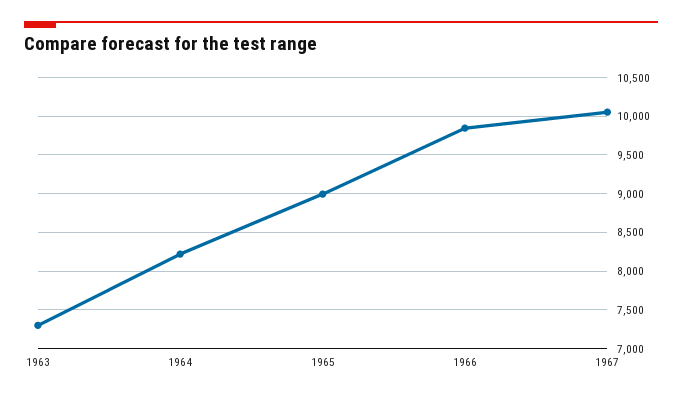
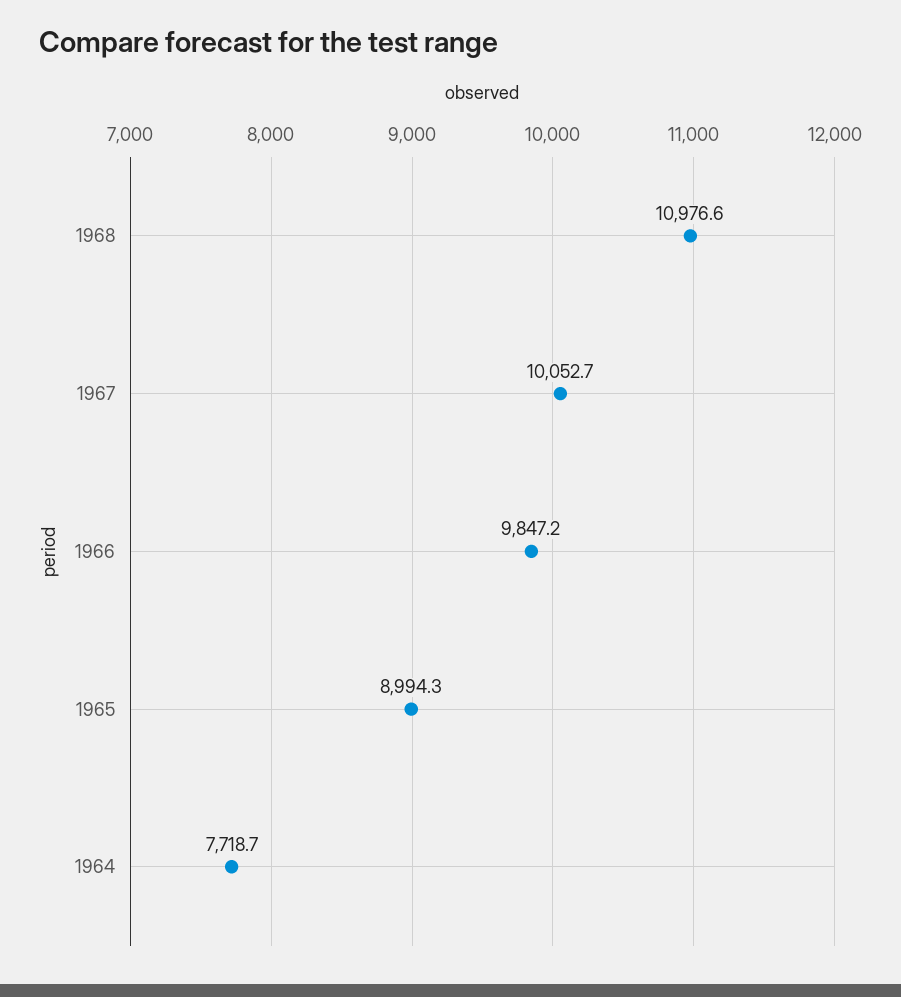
1963: 7300 -> none
1964: 8200 -> 7718.7
1968: none -> 10976.6

